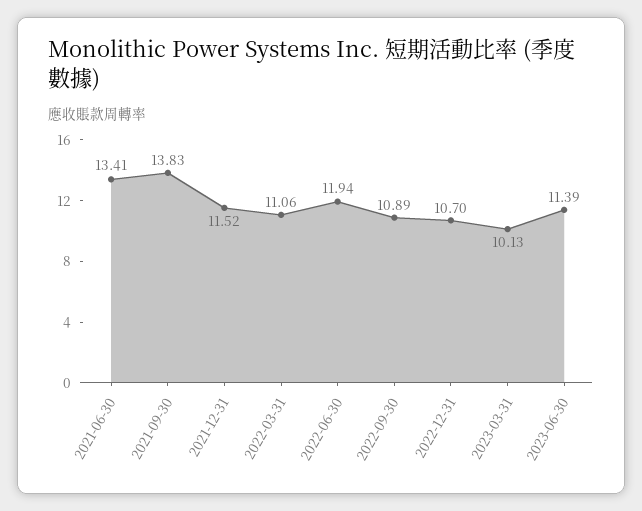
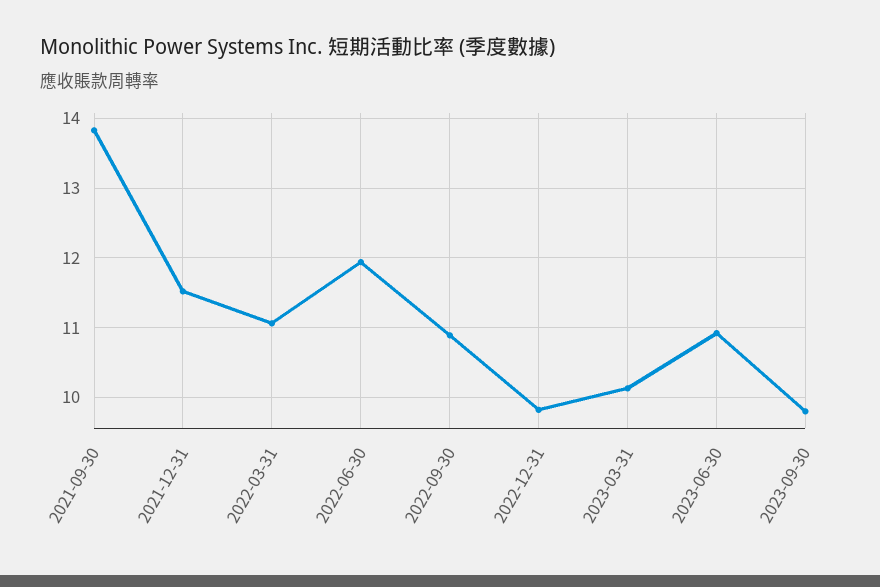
2021-06-30: 13.41 -> none
2022-12-31: 10.7 -> 9.8
2023-06-30: 11.39 -> 10.9
2023-09-30: none -> 9.8

